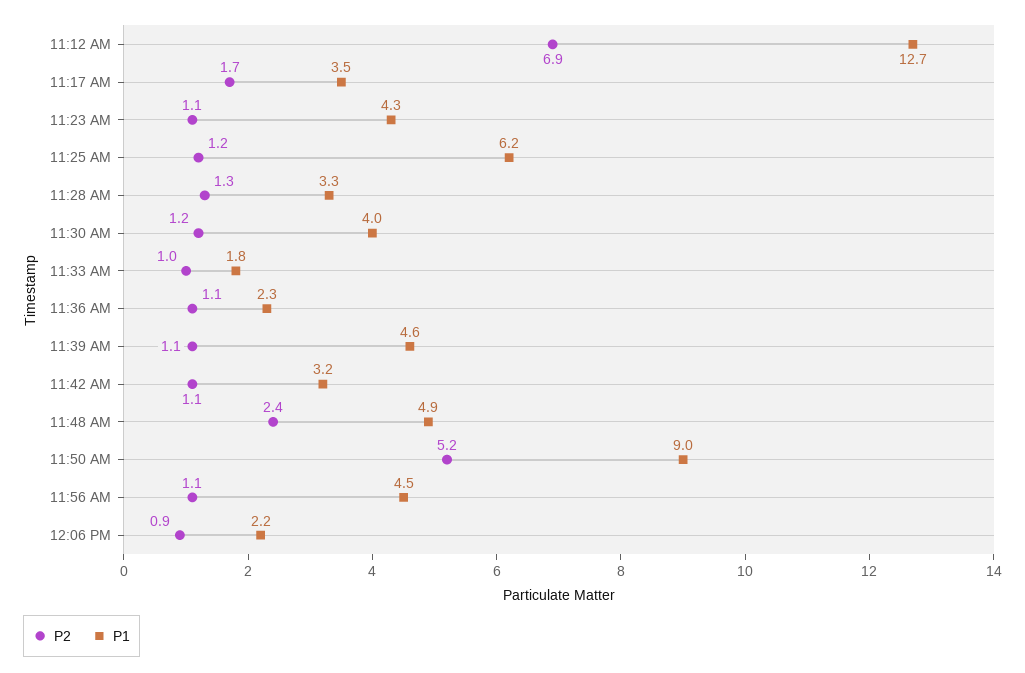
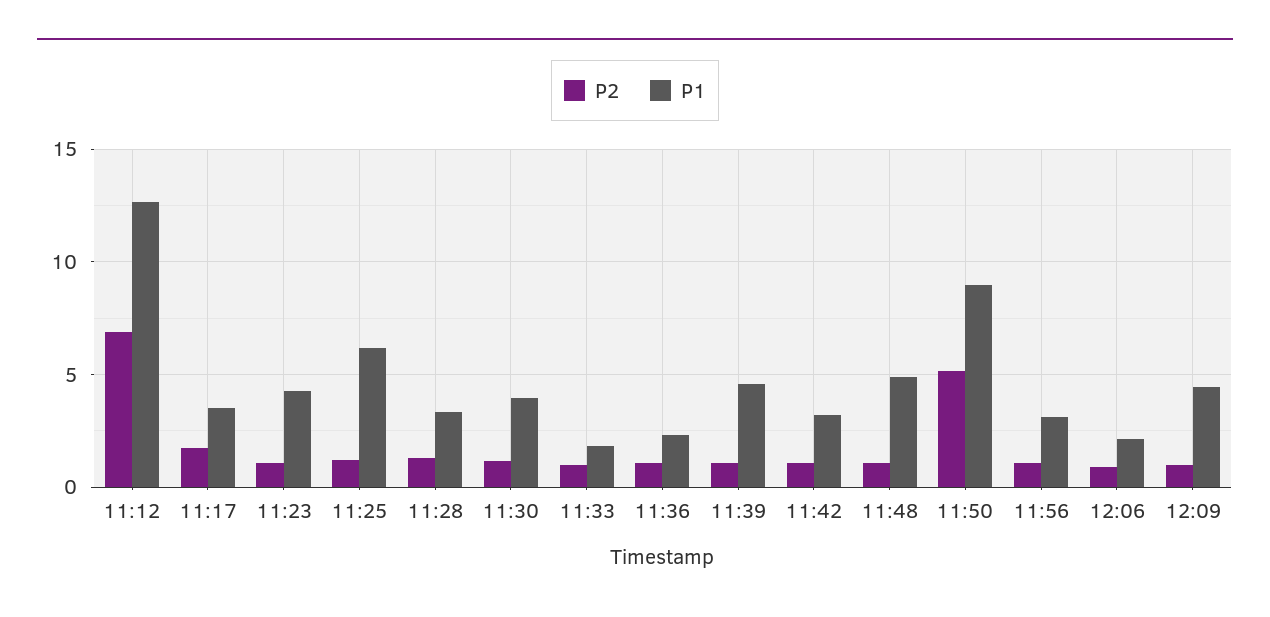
P2, 11:48 AM: 2.4 -> 1
P1, 11:56 AM: 4.5 -> 3
P2, 12:09: none -> 1
P1, 12:09: none -> 4.5

